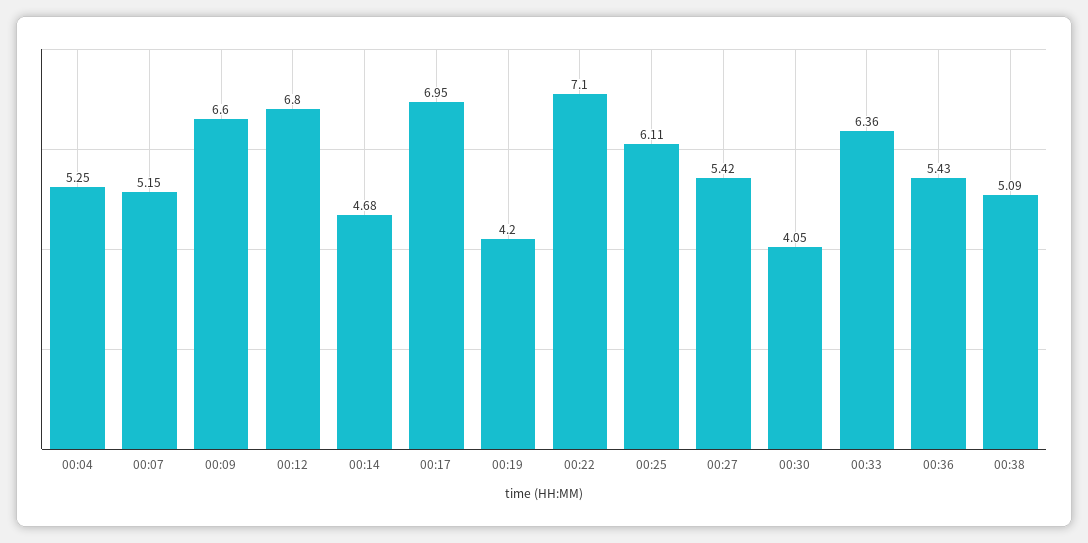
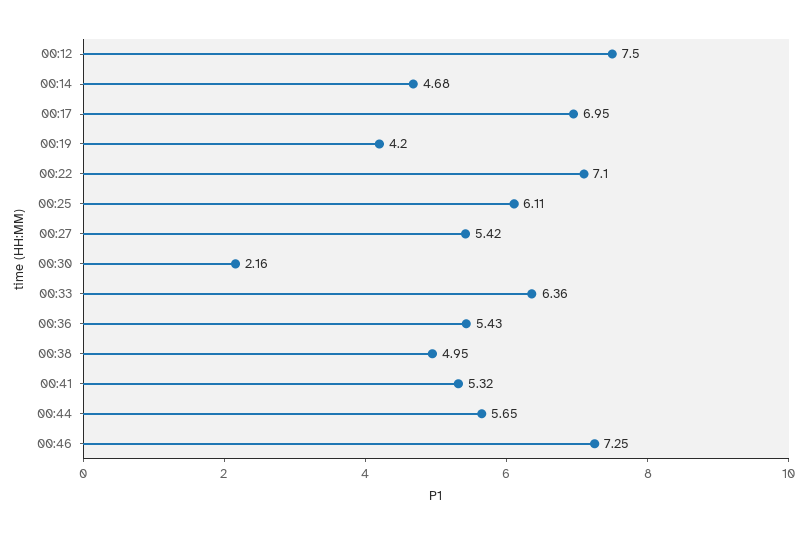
00:04: 5.25 -> none
00:07: 5.15 -> none
00:09: 6.6 -> none
00:12: 6.8 -> 7.5
00:30: 4.05 -> 2.16
00:38: 5.09 -> 4.95
00:41: none -> 5.32
00:44: none -> 5.65
00:46: none -> 7.25

